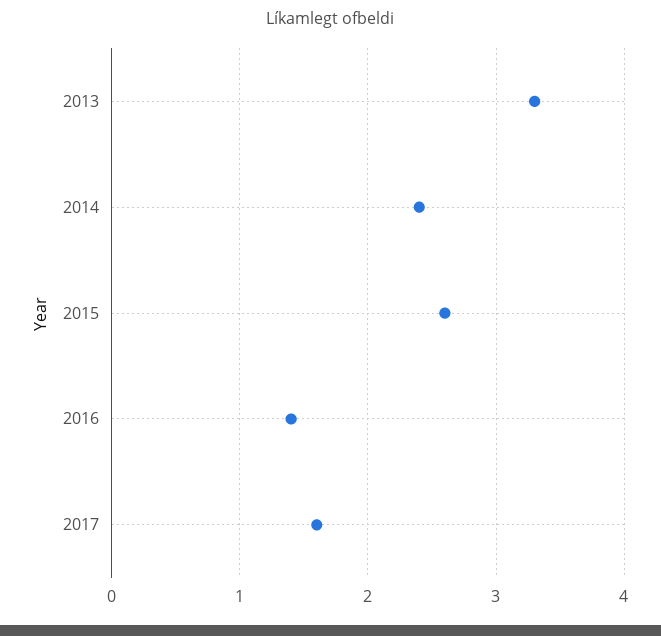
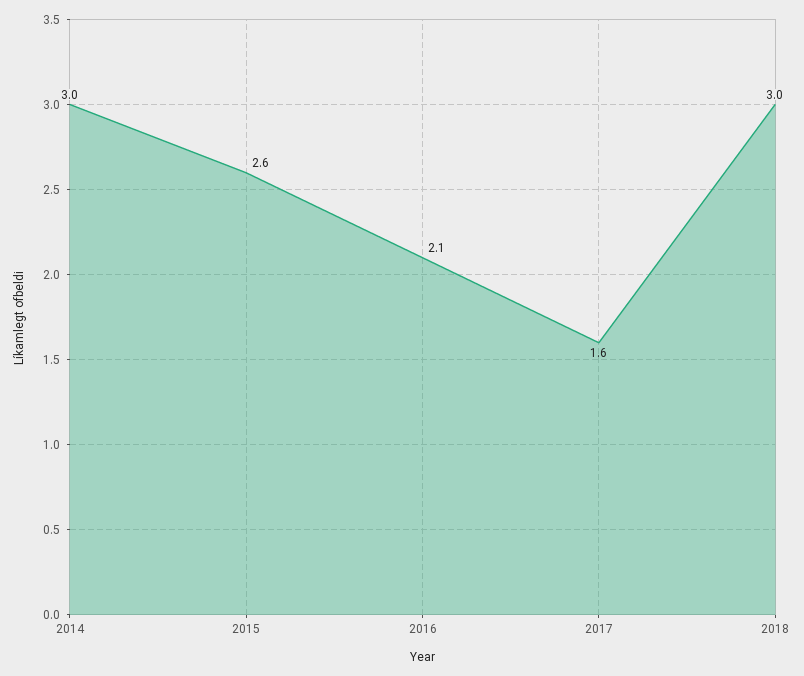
2013: 3.3 -> none
2014: 2.4 -> 3
2016: 1.4 -> 2.1
2018: none -> 3

